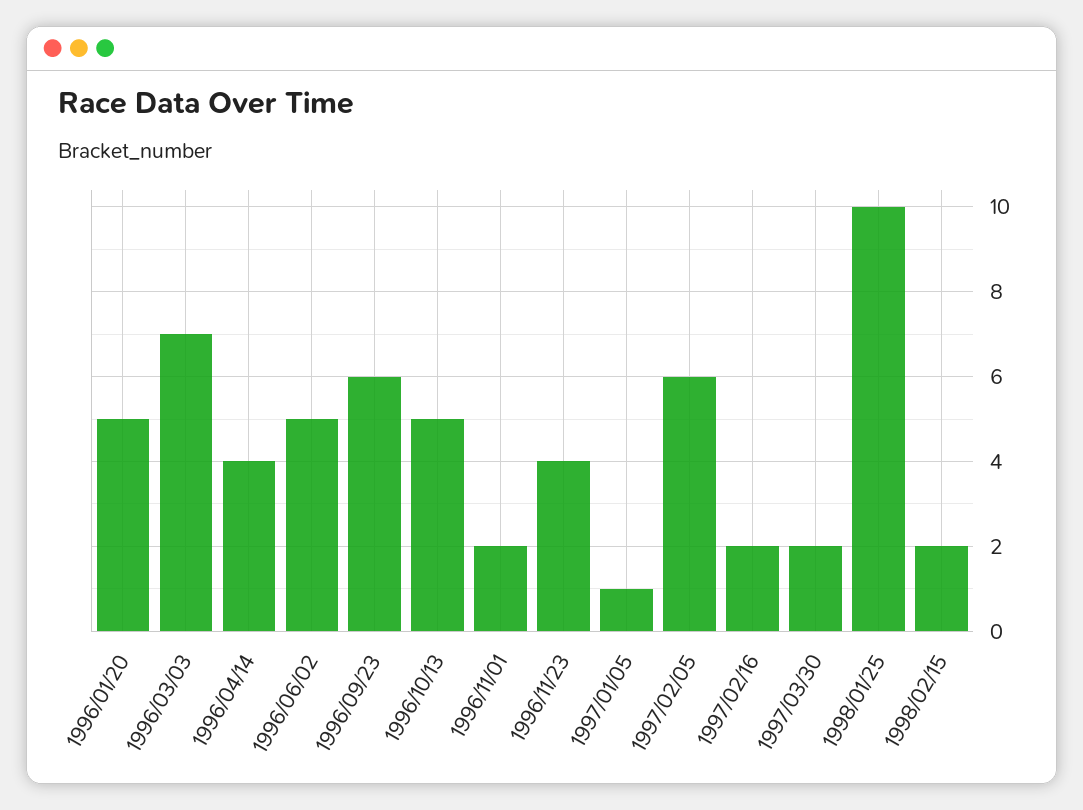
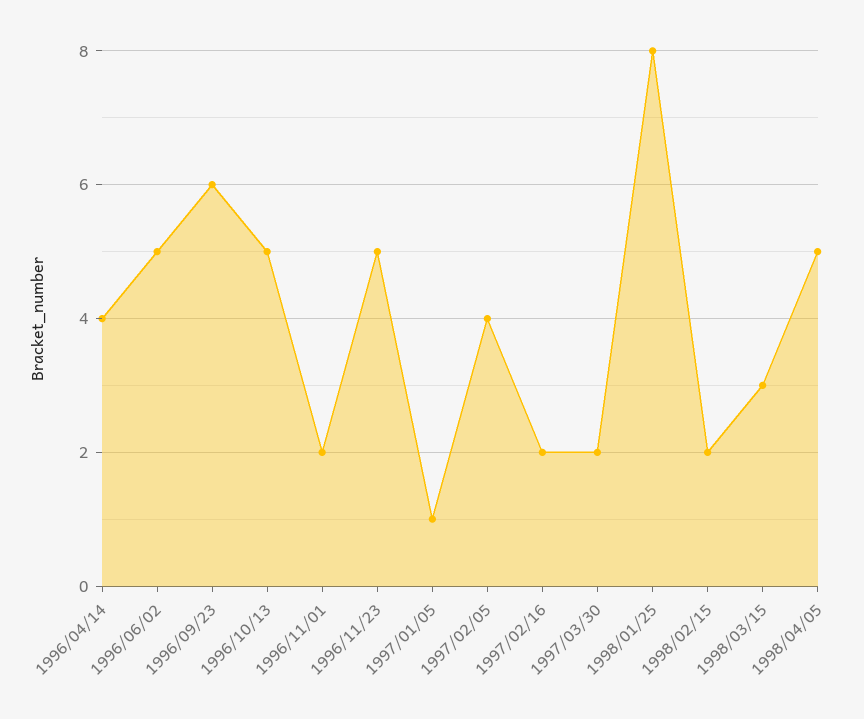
1996/01/20: 5 -> none
1996/03/03: 7 -> none
1996/11/23: 4 -> 5
1997/02/05: 6 -> 4
1998/01/25: 10 -> 8
1998/03/15: none -> 3
1998/04/05: none -> 5

